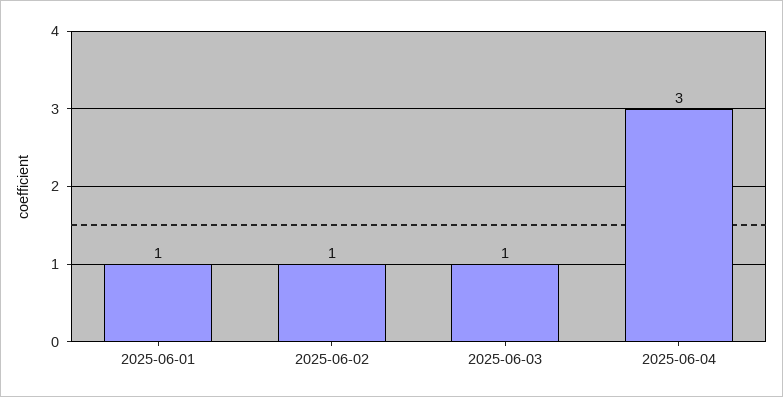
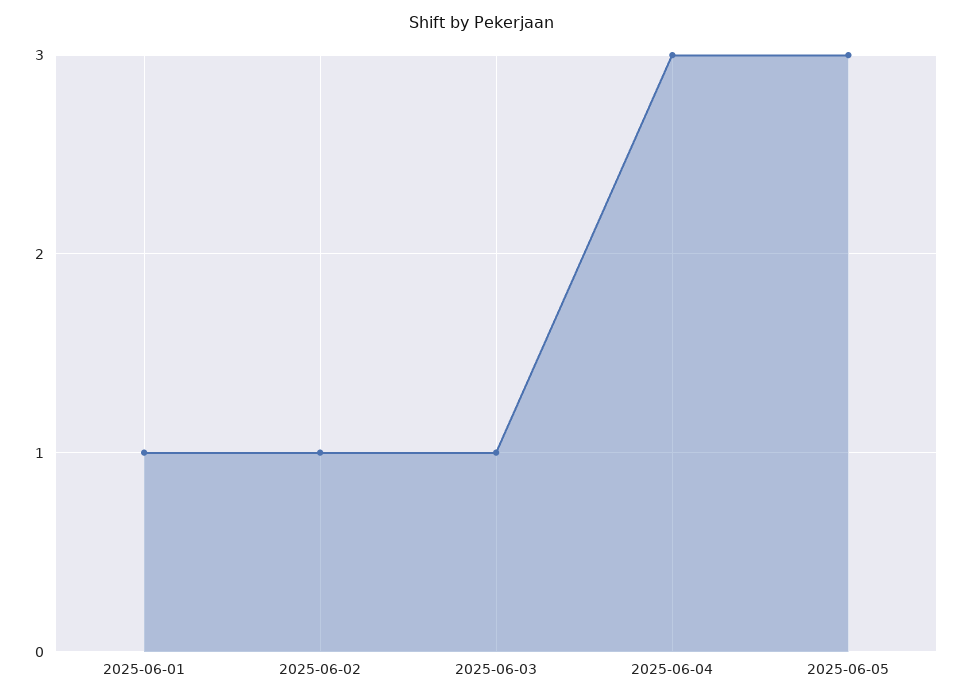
2025-06-05: none -> 3

